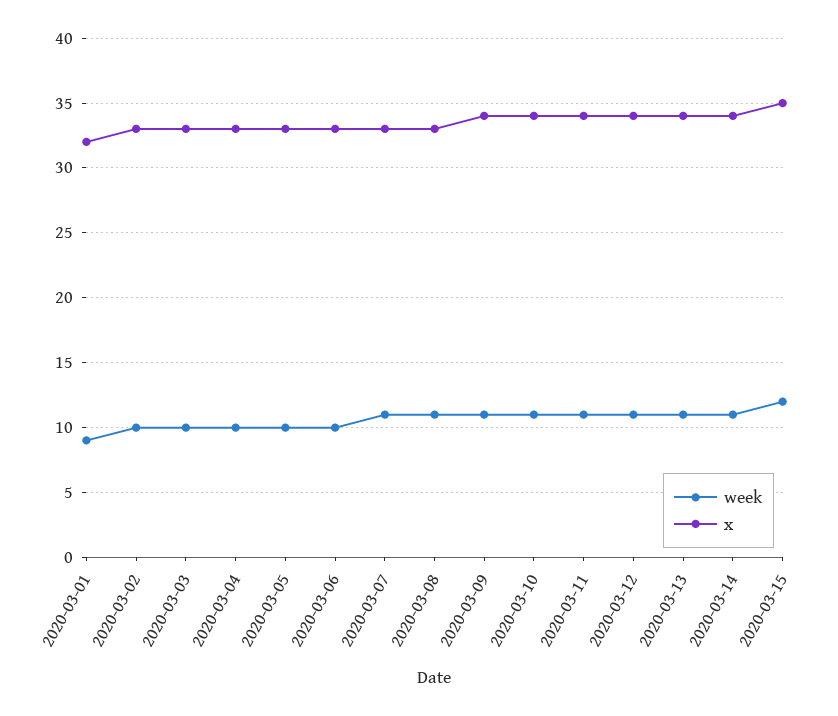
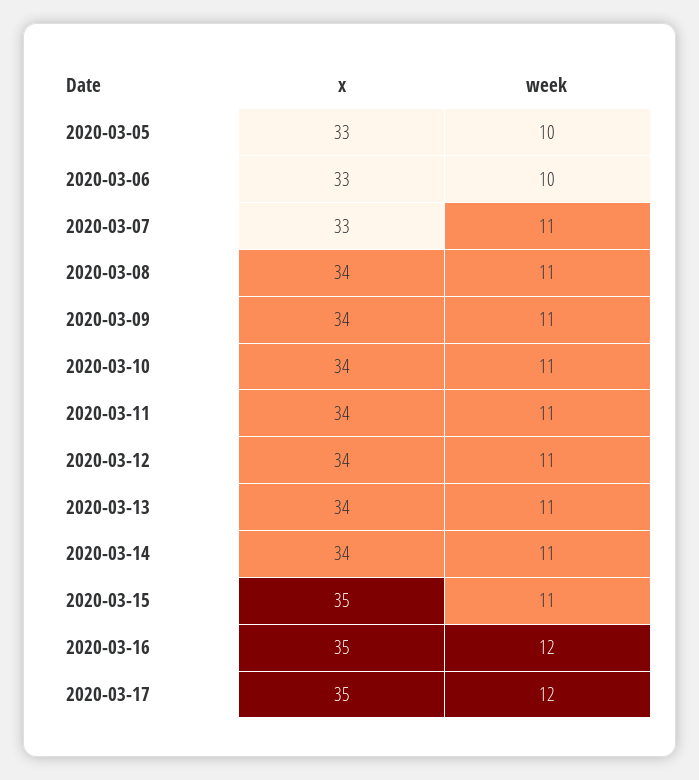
week, 2020-03-01: 9 -> none
x, 2020-03-01: 32 -> none
week, 2020-03-02: 10 -> none
x, 2020-03-02: 33 -> none
week, 2020-03-03: 10 -> none
x, 2020-03-03: 33 -> none
week, 2020-03-04: 10 -> none
x, 2020-03-04: 33 -> none
x, 2020-03-08: 33 -> 34
week, 2020-03-15: 12 -> 11
x, 2020-03-16: none -> 35
week, 2020-03-16: none -> 12
x, 2020-03-17: none -> 35
week, 2020-03-17: none -> 12

